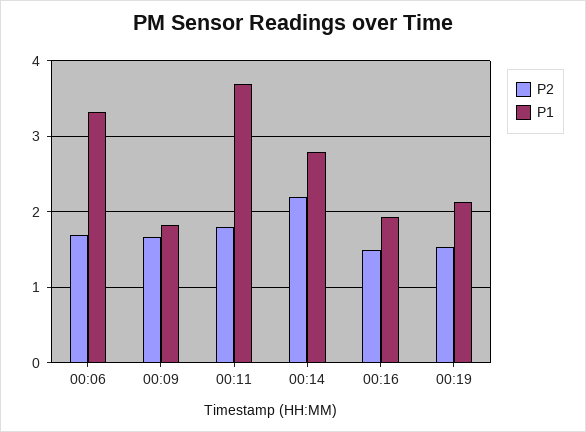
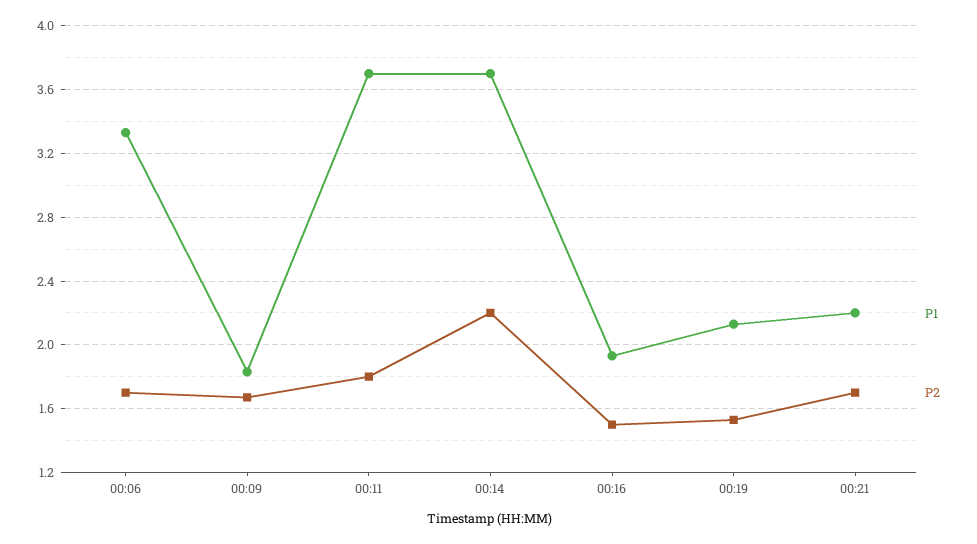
P1, 00:14: 2.8 -> 3.7
P1, 00:21: none -> 2.2
P2, 00:21: none -> 1.7

